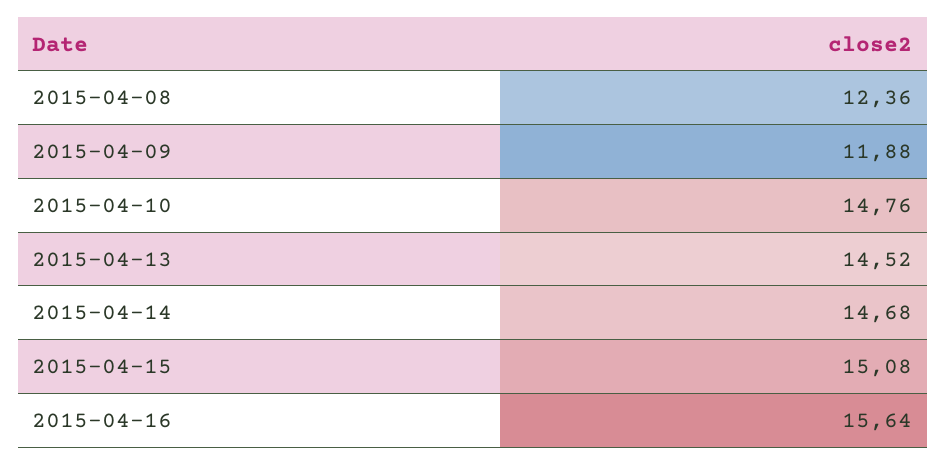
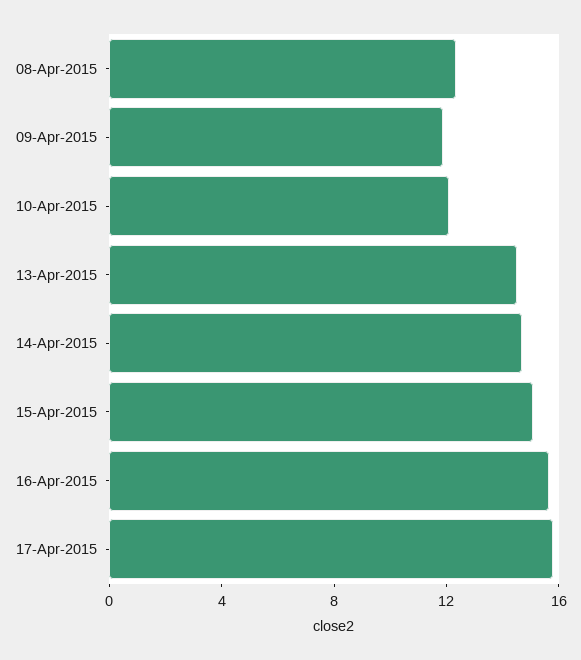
2015-04-10: 14.76 -> 12
17-Apr-2015: none -> 16

